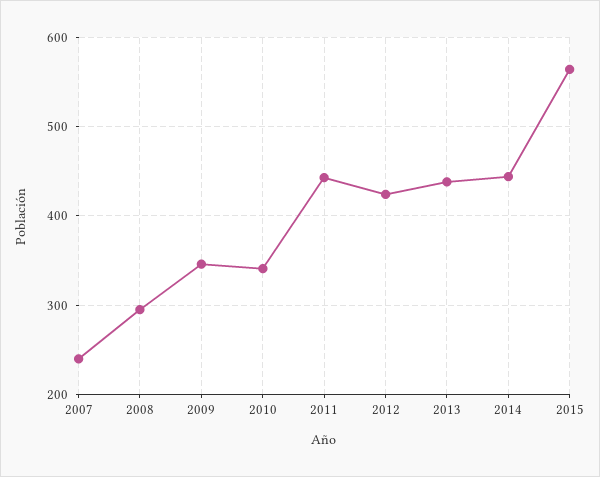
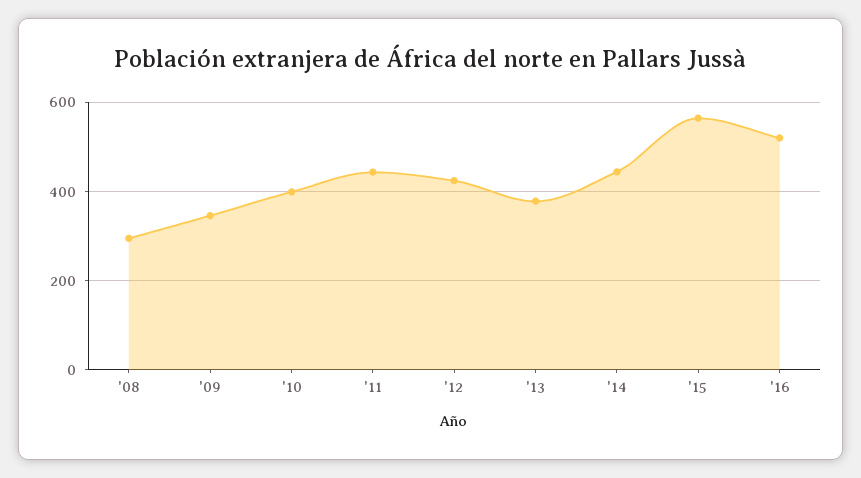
2007: 240 -> none
2010: 340 -> 400
2013: 440 -> 380
'16: none -> 520

